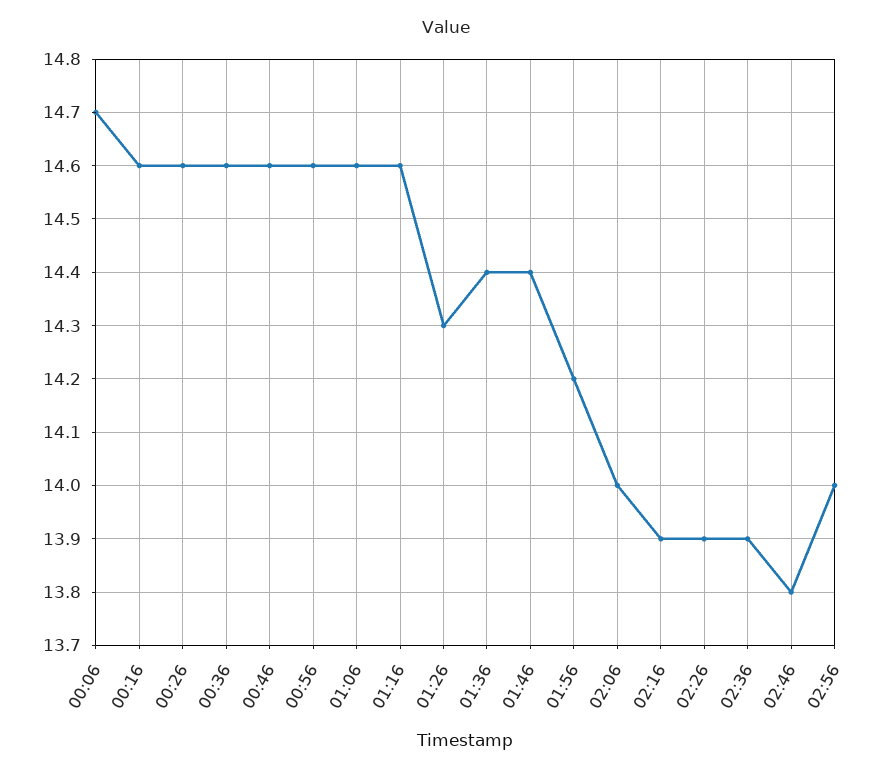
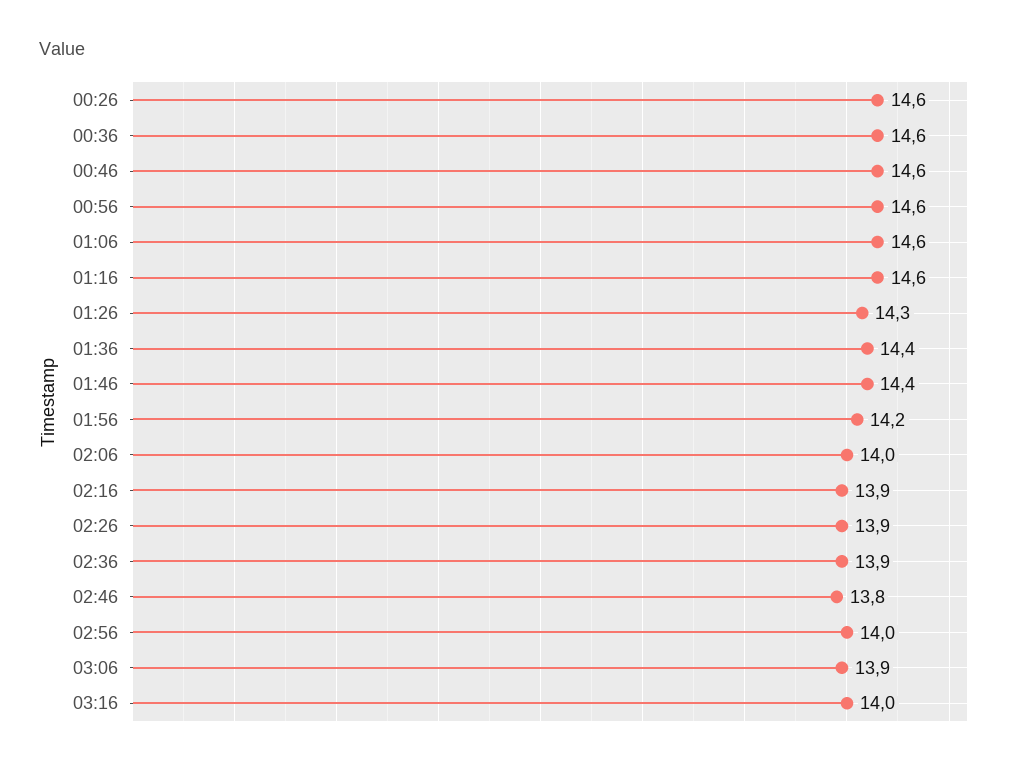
00:06: 14.7 -> none
00:16: 14.6 -> none
03:06: none -> 13.9
03:16: none -> 14

